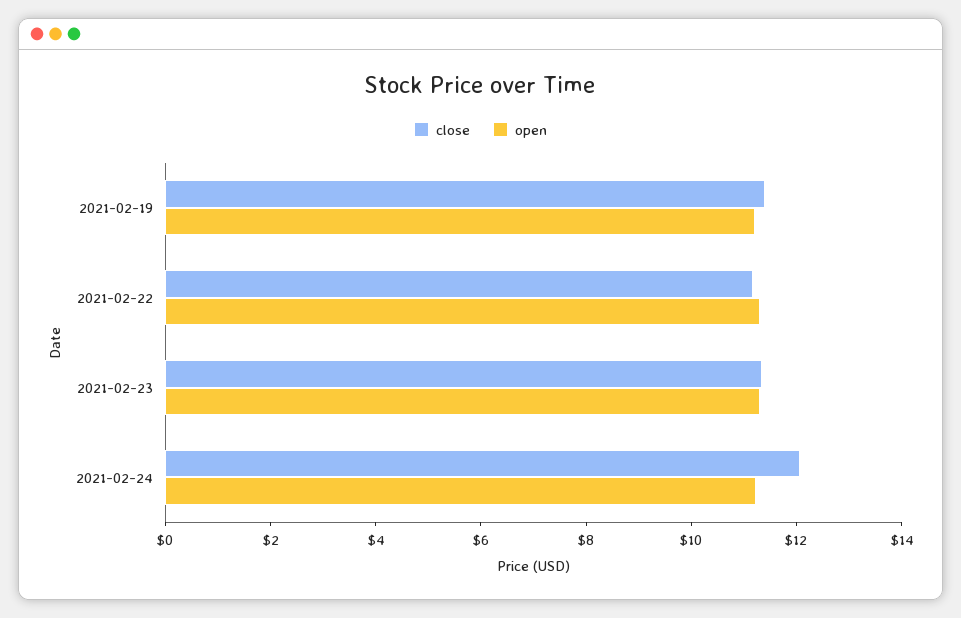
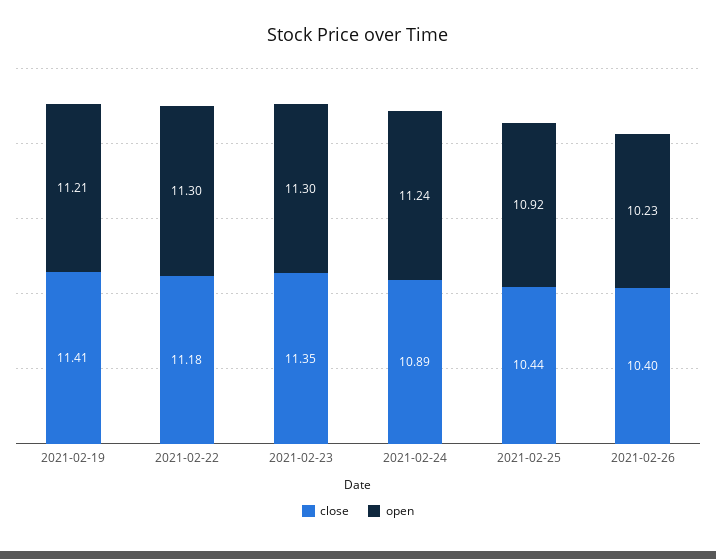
close, 2021-02-24: 12 -> 10.89
close, 2021-02-25: none -> 10.44
open, 2021-02-25: none -> 10.92
close, 2021-02-26: none -> 10.4
open, 2021-02-26: none -> 10.23

